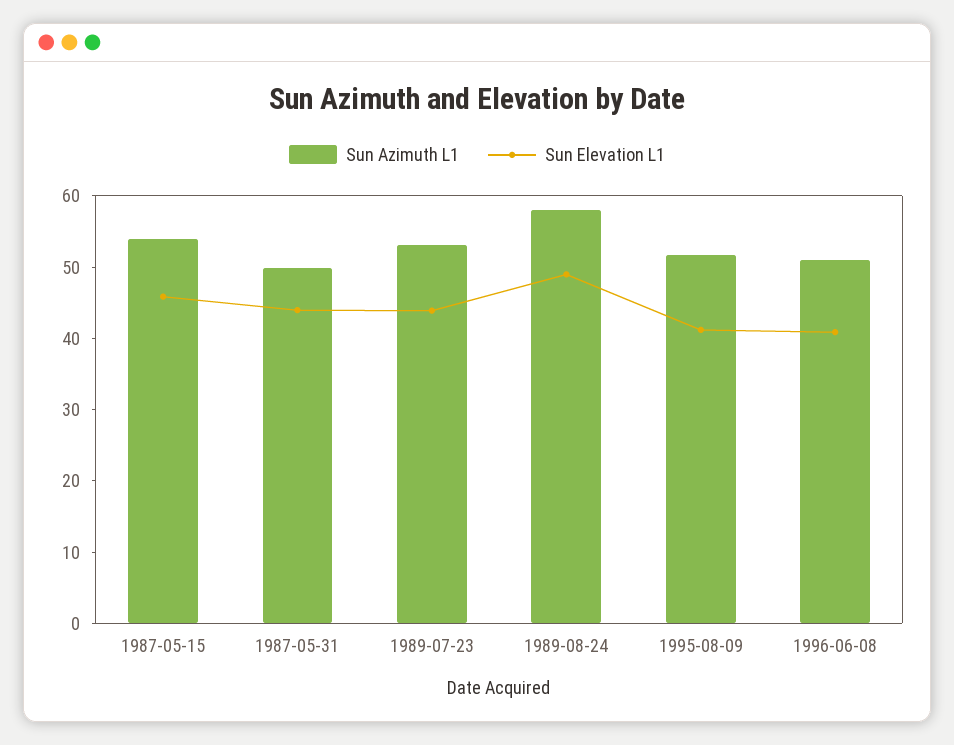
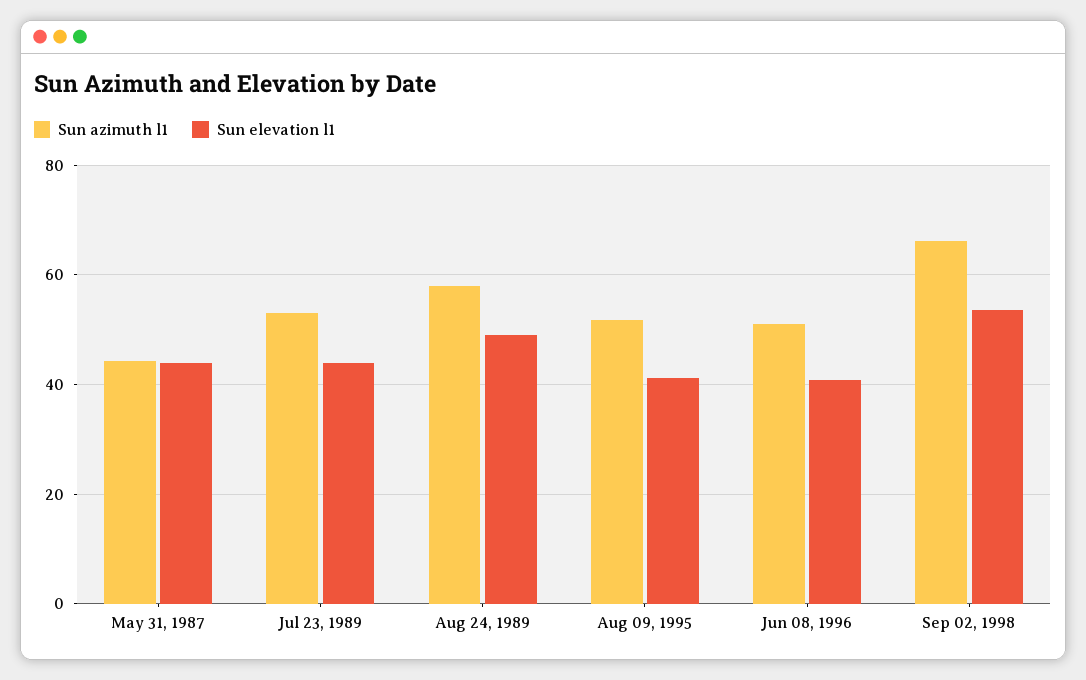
Sun Azimuth L1, 1987-05-15: 54 -> none
Sun Elevation L1, 1987-05-15: 46 -> none
Sun Azimuth L1, 1987-05-31: 50 -> 44
Sun Azimuth L1, Sep 02, 1998: none -> 66
Sun Elevation L1, Sep 02, 1998: none -> 54

